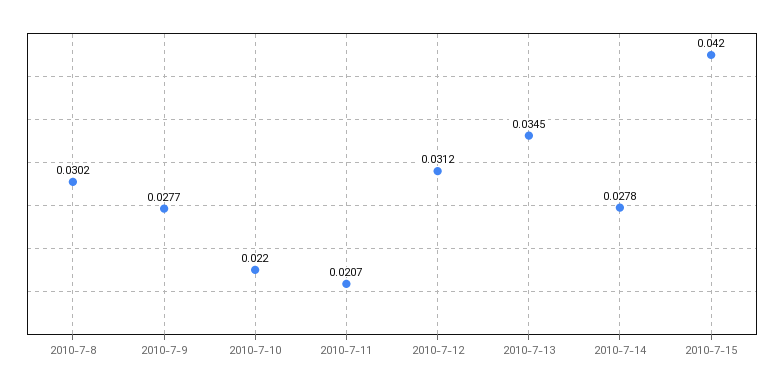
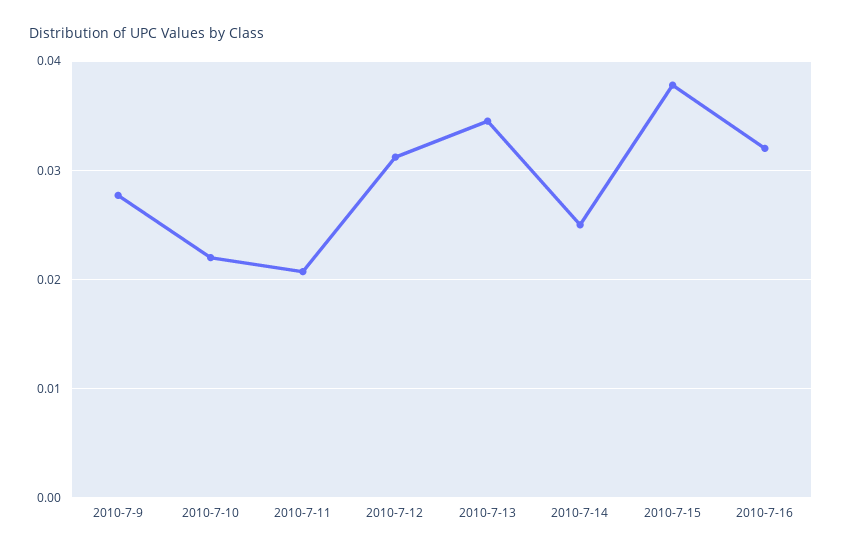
2010-7-8: 0.0302 -> none
2010-7-14: 0.0278 -> 0.025
2010-7-15: 0.042 -> 0.038
2010-7-16: none -> 0.032

